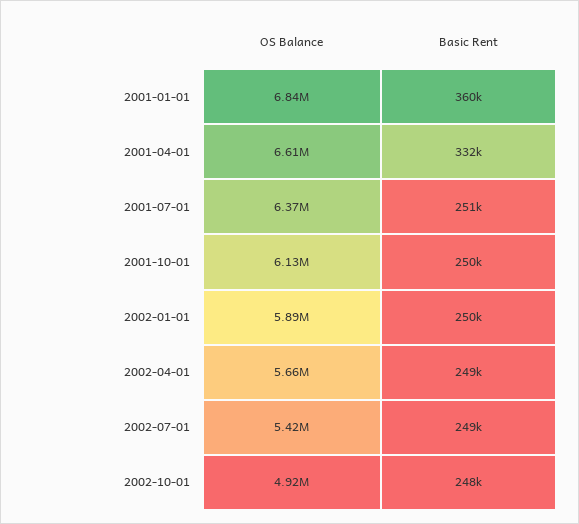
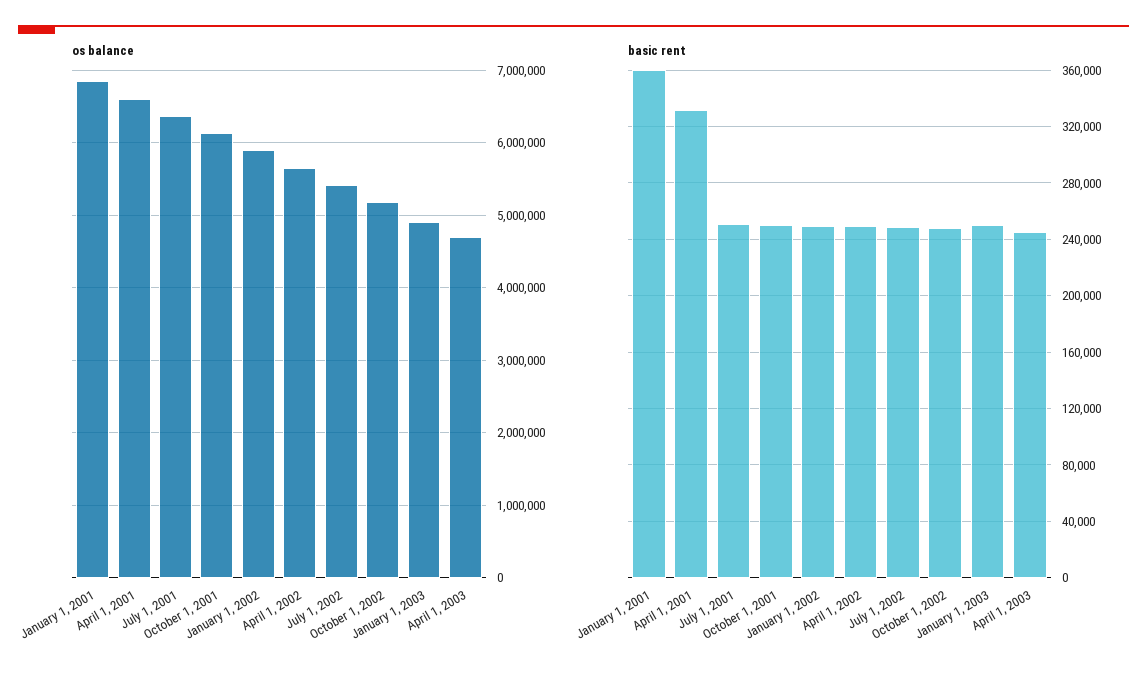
OS Balance, 2002-10-01: 4920000 -> 5200000
OS Balance, January 1, 2003: none -> 4900000
OS Balance, April 1, 2003: none -> 4700000
Basic Rent, January 1, 2003: none -> 250000
Basic Rent, April 1, 2003: none -> 245000

